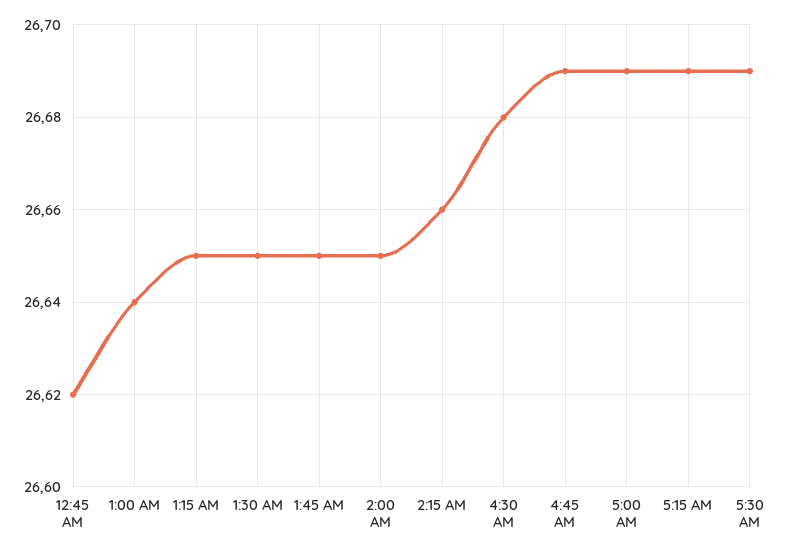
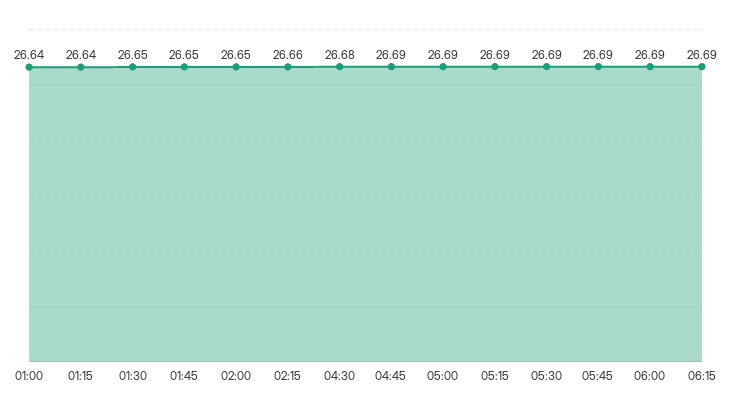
12:45 AM: 26.62 -> none
1:15 AM: 26.65 -> 26.64
05:45: none -> 26.69
06:00: none -> 26.69
06:15: none -> 26.69

